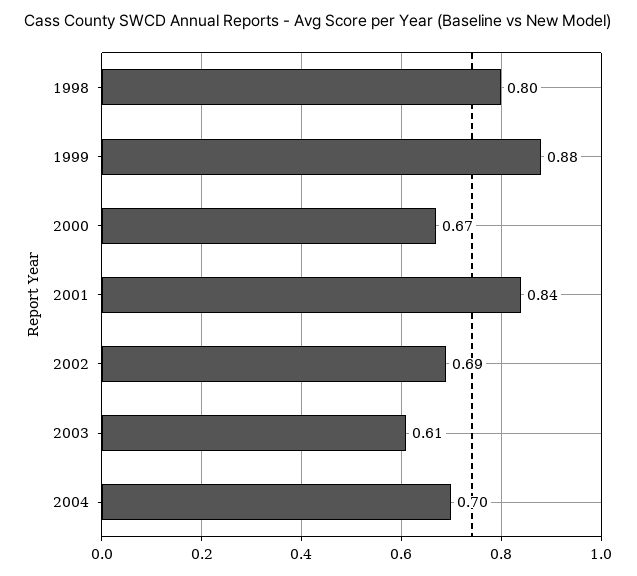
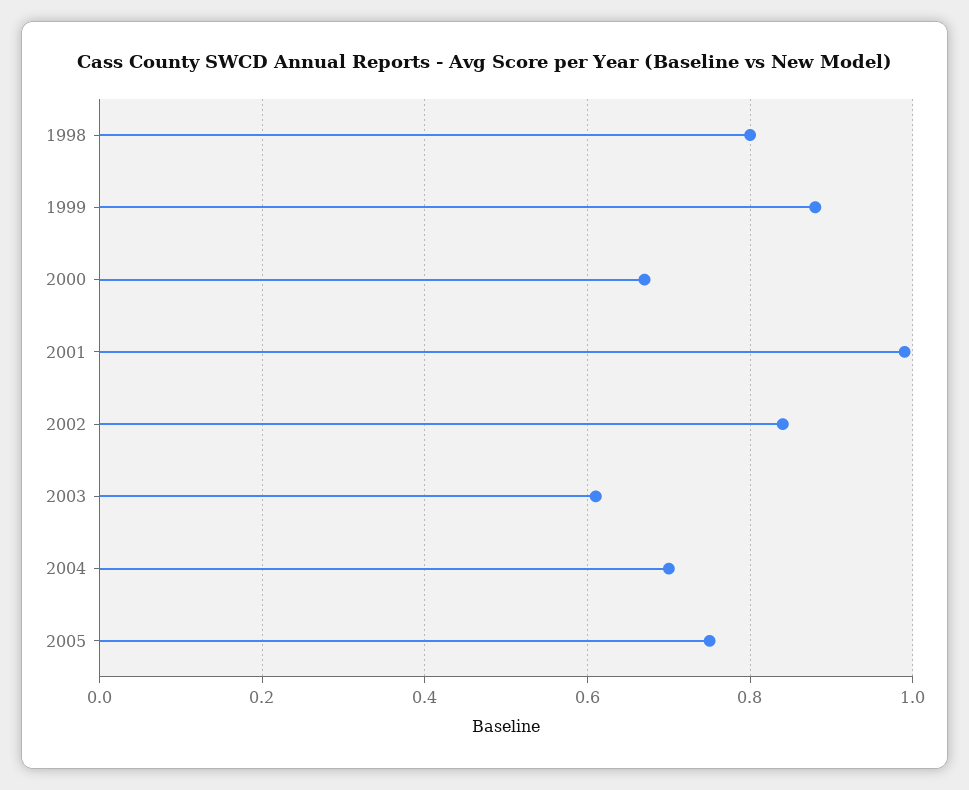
2001: 0.84 -> 1
2002: 0.69 -> 0.85
2005: none -> 0.75

